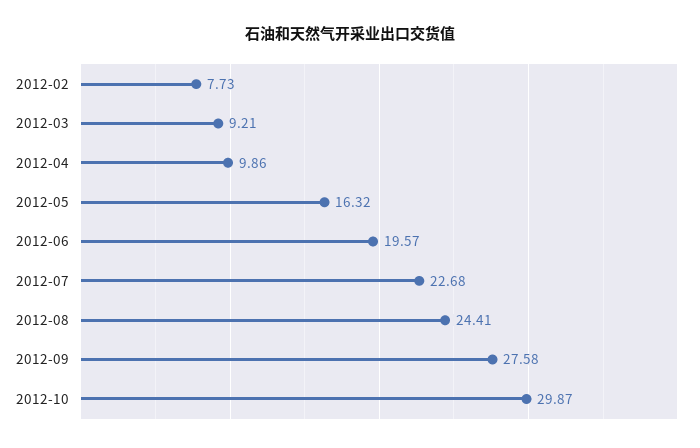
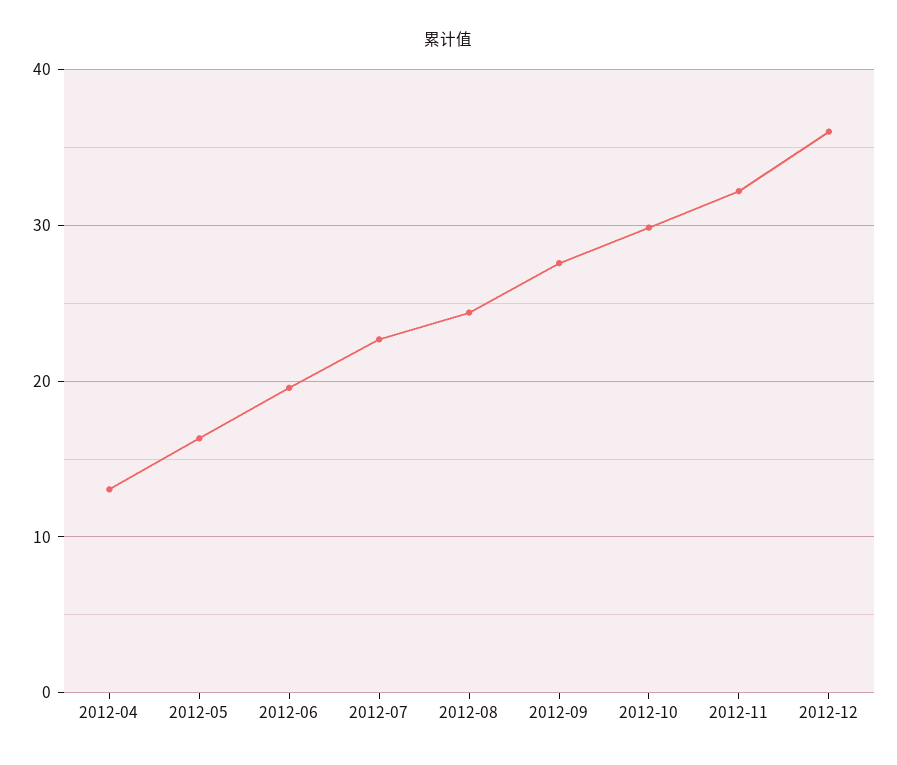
2012-02: 7.73 -> none
2012-03: 9.21 -> none
2012-04: 9.86 -> 13
2012-11: none -> 32
2012-12: none -> 36

